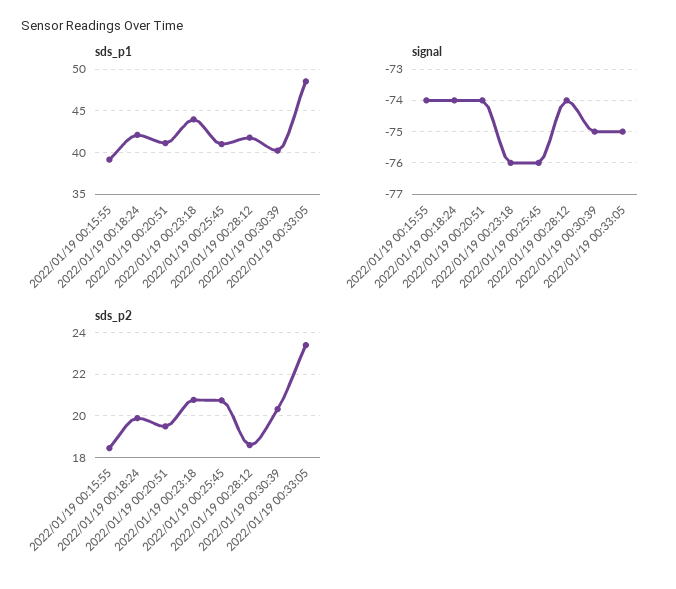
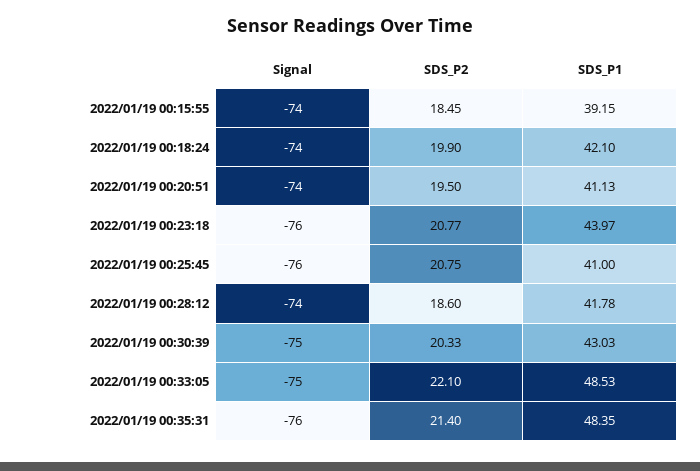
sds_p1, 2022/01/19 00:30:39: 40 -> 43.03
sds_p2, 2022/01/19 00:33:05: 23.5 -> 22.1
signal, 2022/01/19 00:35:31: none -> -76
sds_p2, 2022/01/19 00:35:31: none -> 21.4
sds_p1, 2022/01/19 00:35:31: none -> 48.35

